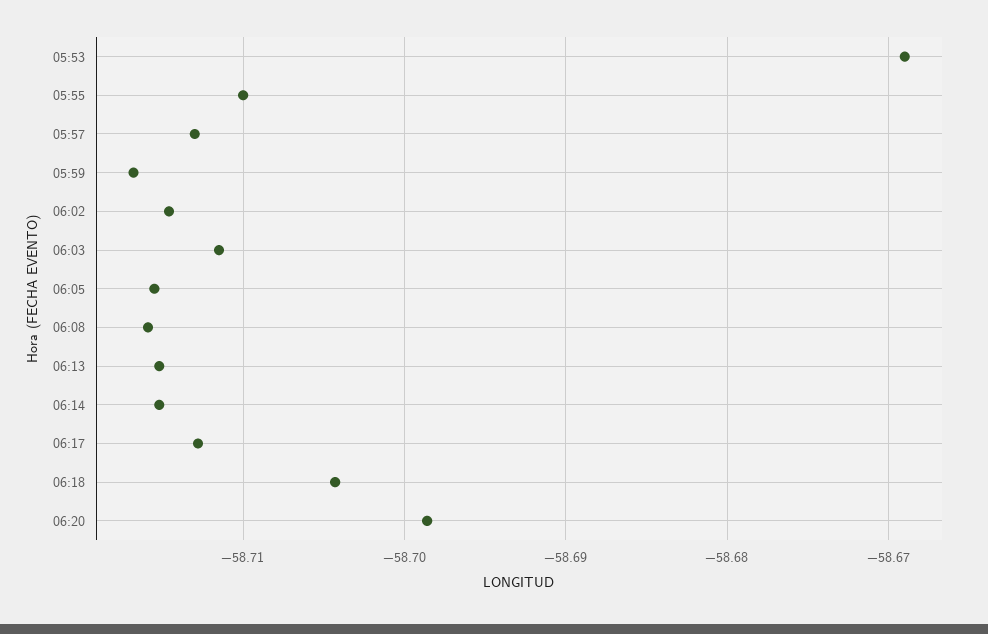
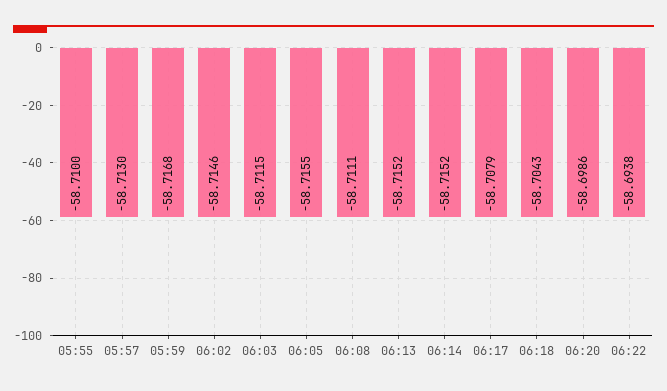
05:53: -58.669 -> none
06:08: -58.716 -> -58.7111
06:17: -58.713 -> -58.7079
06:22: none -> -58.6938

